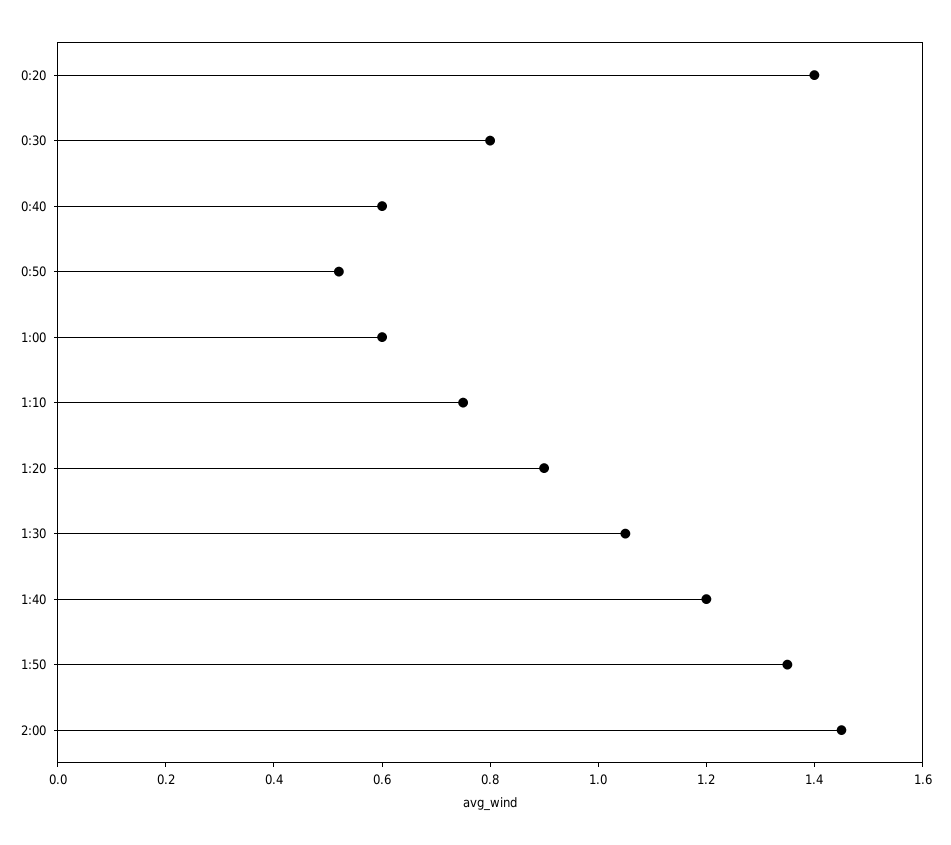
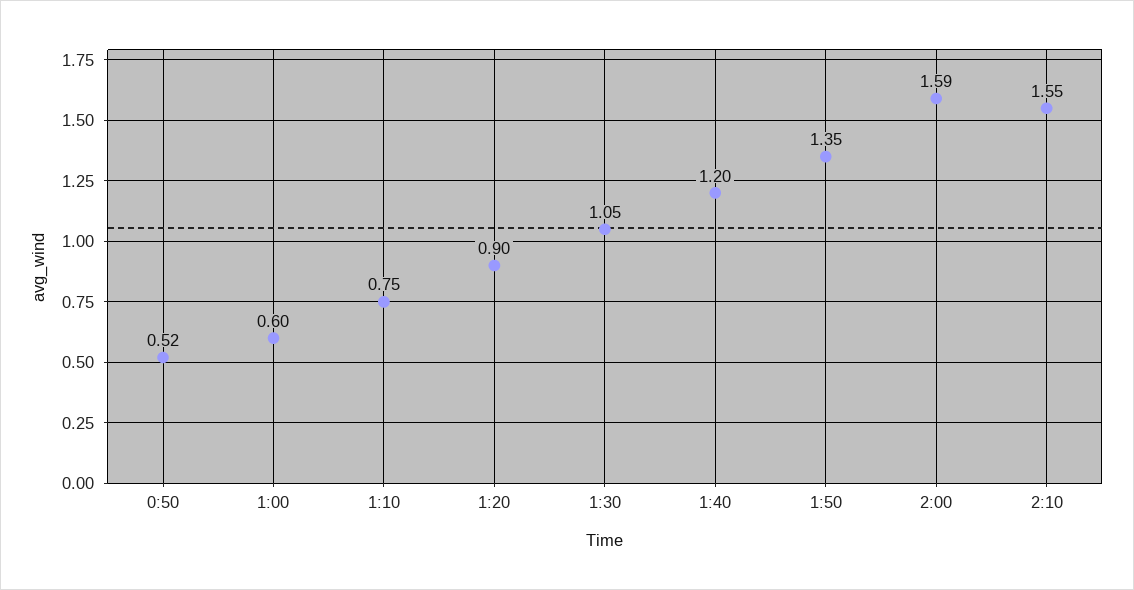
0:20: 1.4 -> none
0:30: 0.8 -> none
0:40: 0.6 -> none
2:00: 1.45 -> 1.59
2:10: none -> 1.55

